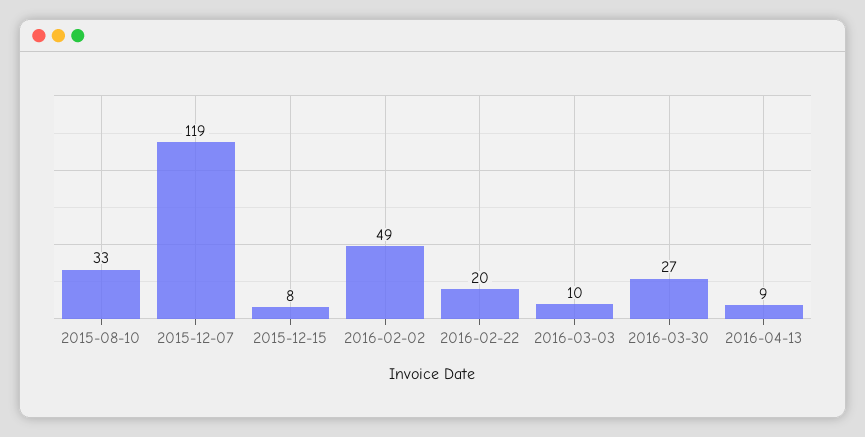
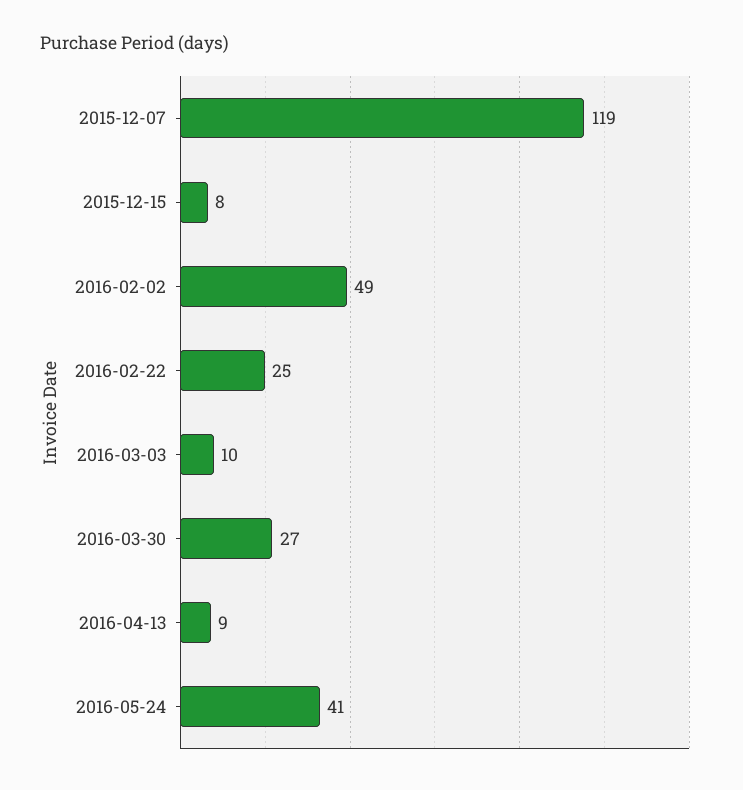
2015-08-10: 33 -> none
2016-02-22: 20 -> 25
2016-05-24: none -> 41

